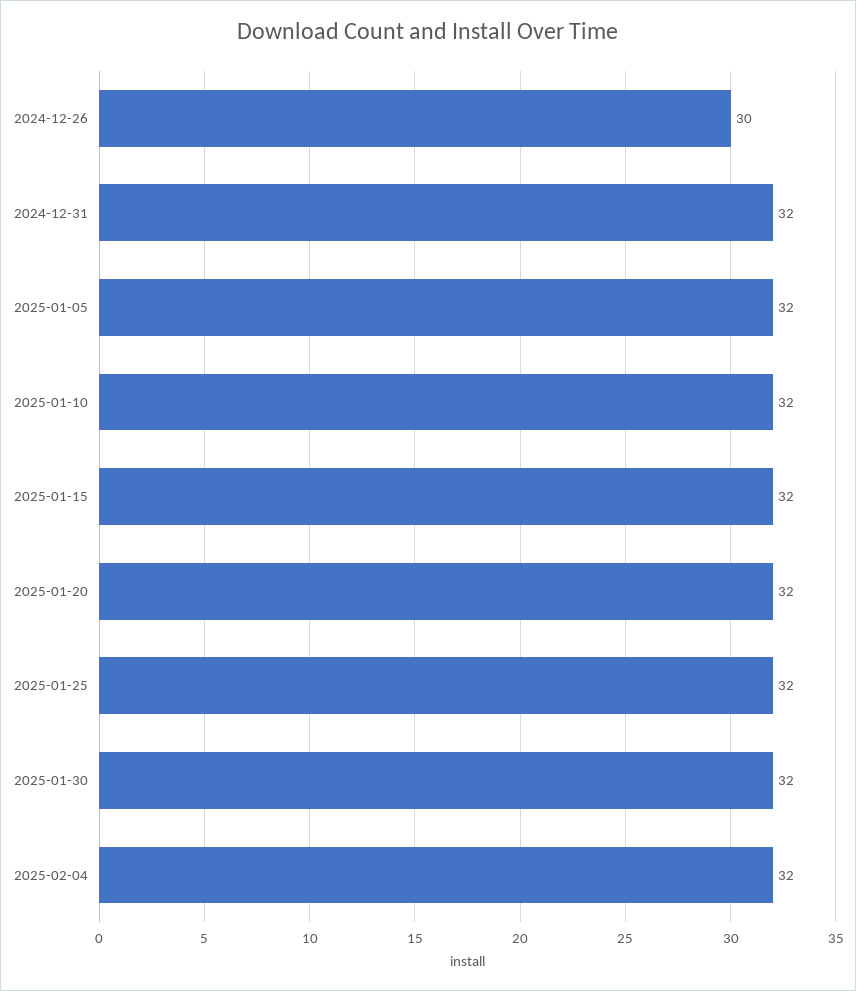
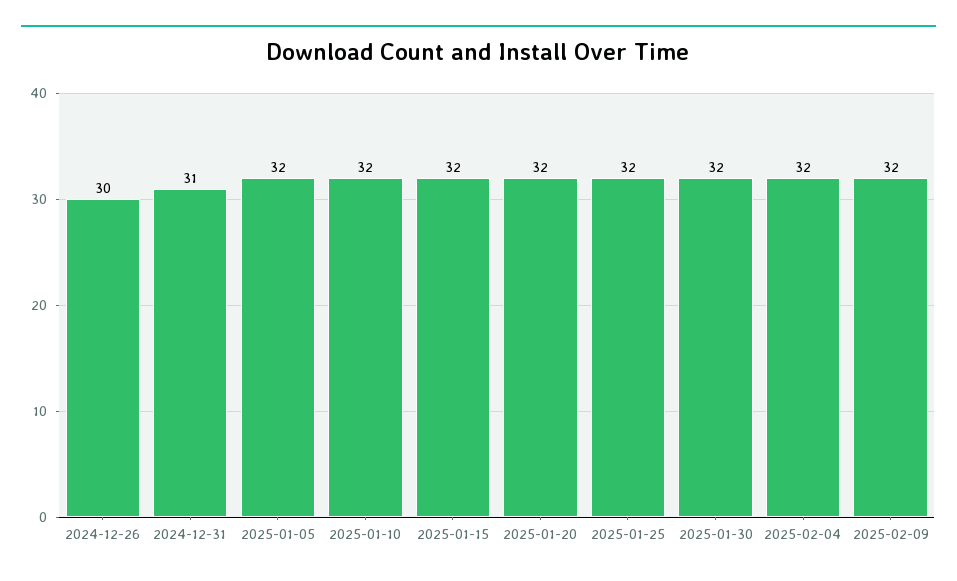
2024-12-31: 32 -> 31
2025-02-09: none -> 32

